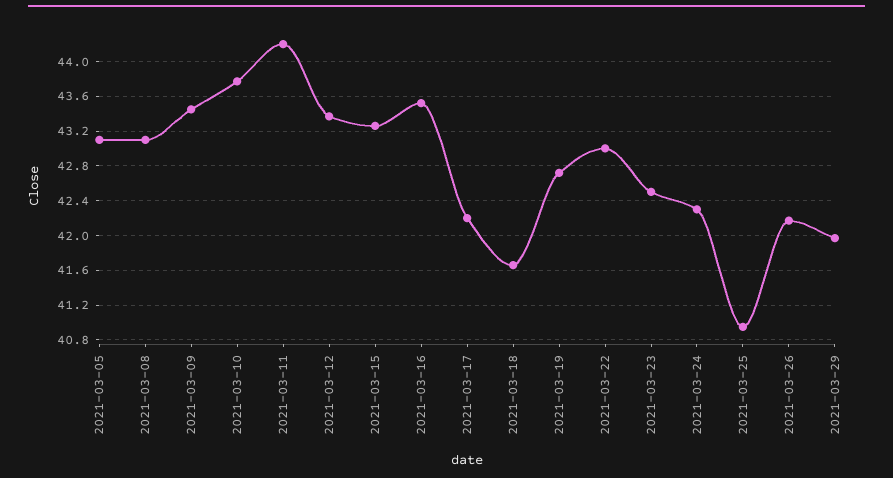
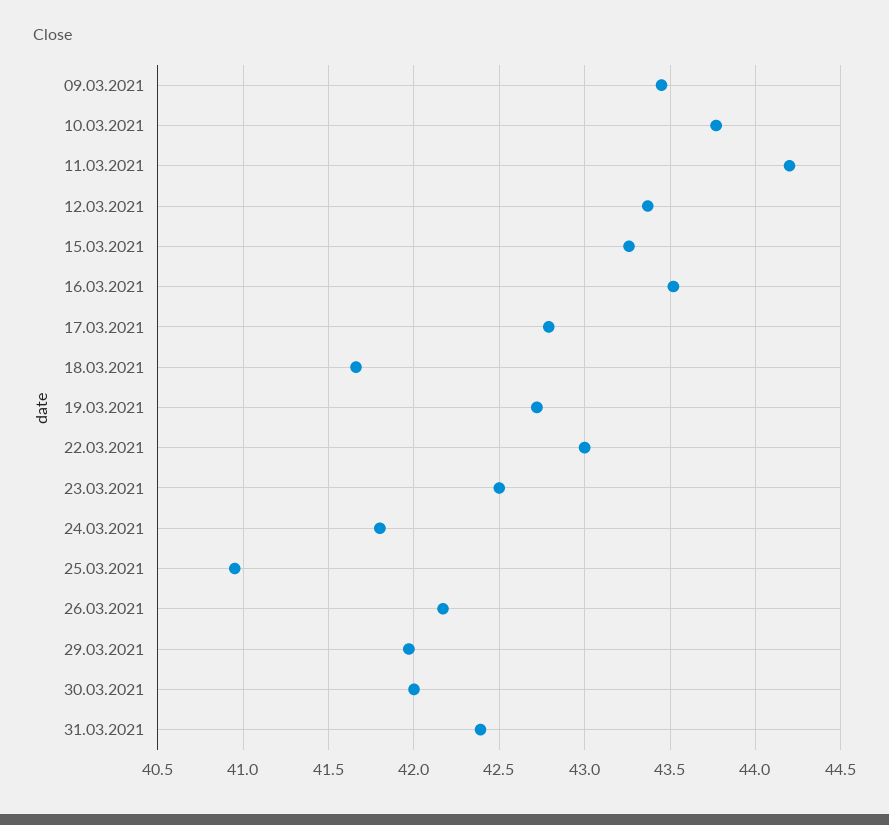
2021-03-05: 43.1 -> none
2021-03-08: 43.1 -> none
2021-03-17: 42.2 -> 42.8
2021-03-24: 42.3 -> 41.8
30.03.2021: none -> 42
31.03.2021: none -> 42.4

